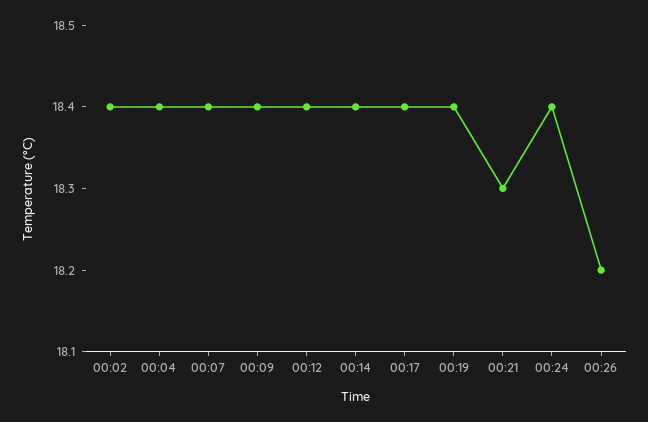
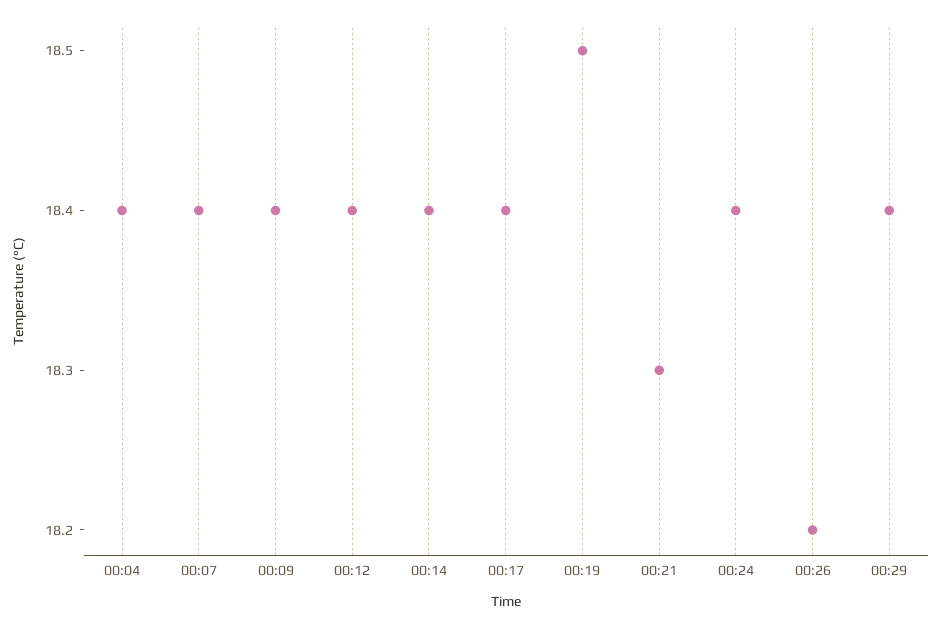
00:02: 18.4 -> none
00:19: 18.4 -> 18.5
00:29: none -> 18.4

